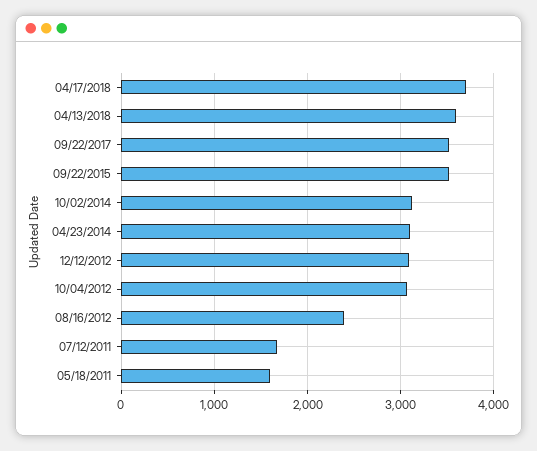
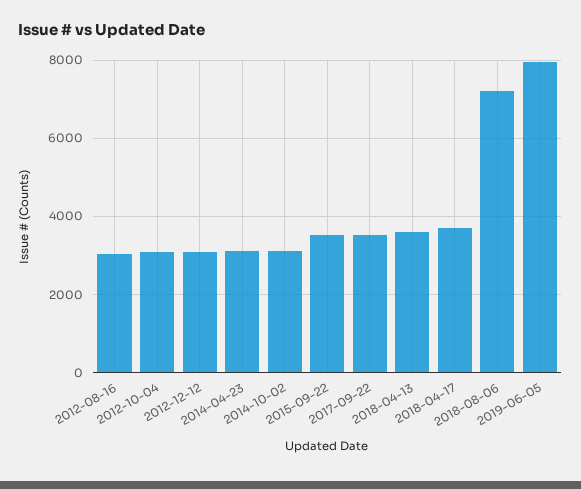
08/16/2012: 2400 -> 3000
07/12/2011: 1700 -> none
05/18/2011: 1600 -> none
2018-08-06: none -> 7200
2019-06-05: none -> 8000

